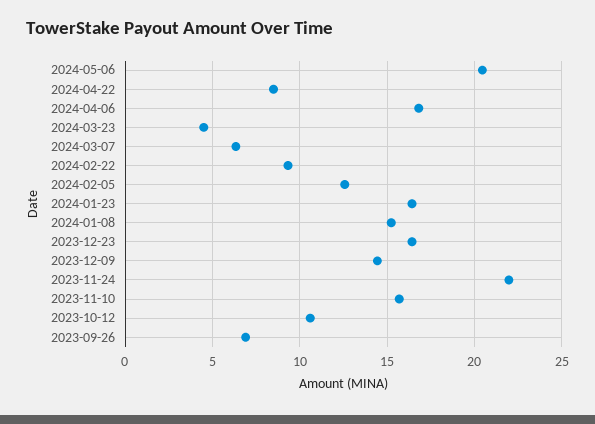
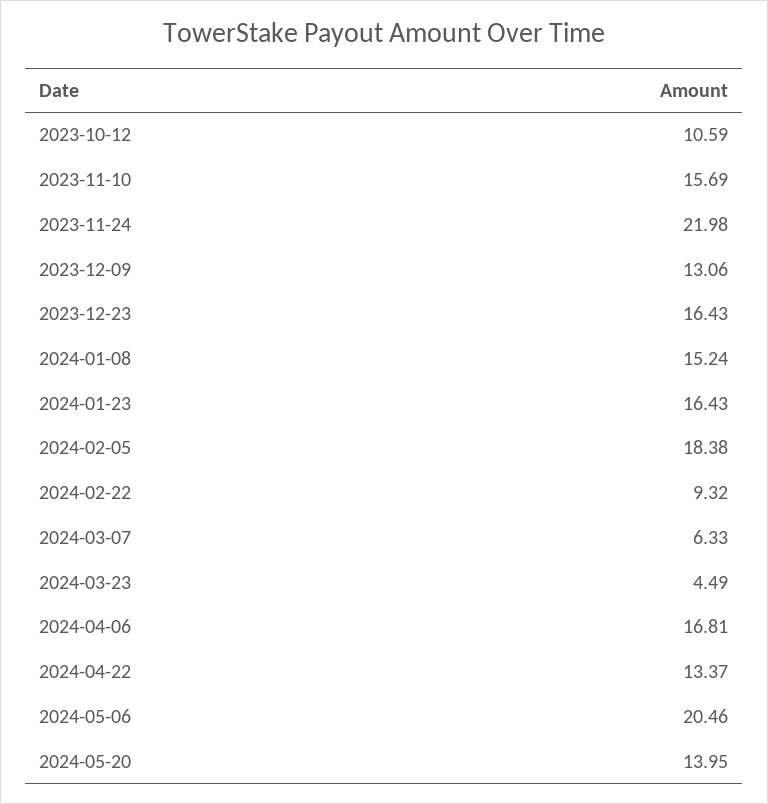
2024-04-22: 8.5 -> 13.37
2024-02-05: 12.5 -> 18.38
2023-12-09: 14.5 -> 13.06
2023-09-26: 7 -> none
2024-05-20: none -> 13.95

